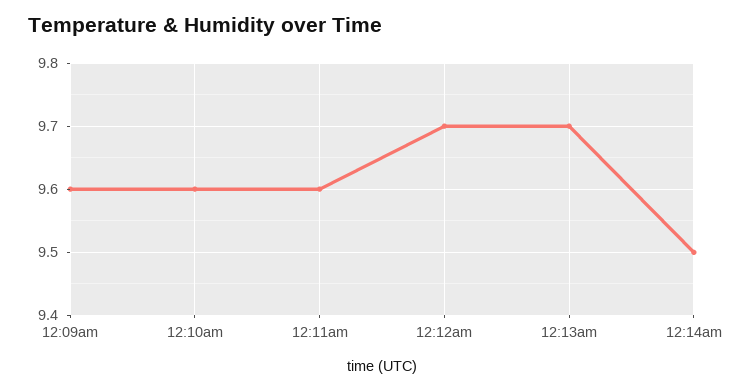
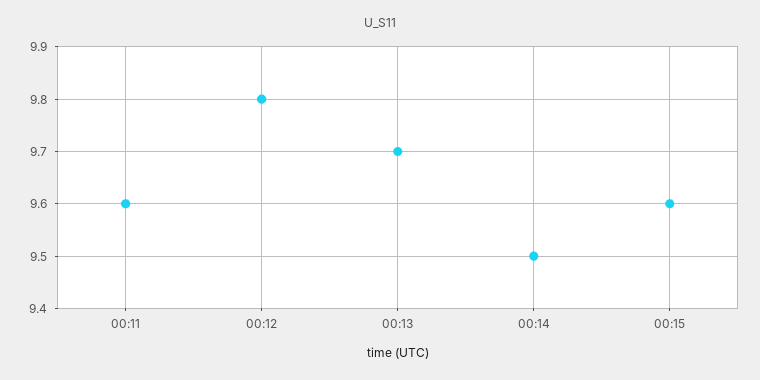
12:09am: 9.6 -> none
12:10am: 9.6 -> none
12:12am: 9.7 -> 9.8
00:15: none -> 9.6

